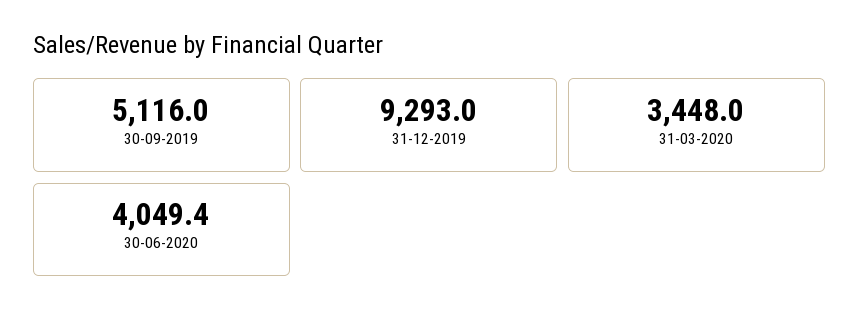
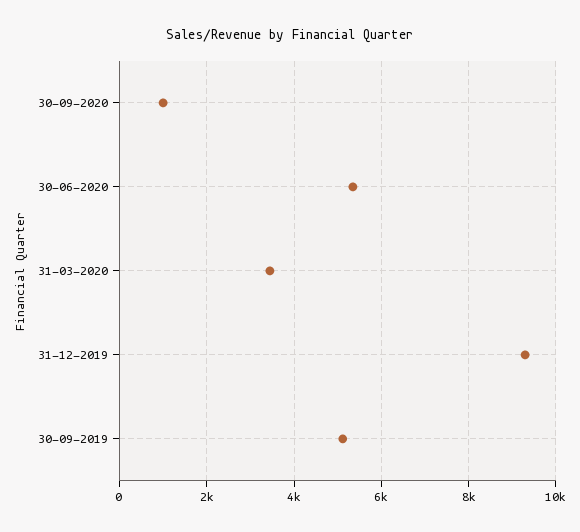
30-06-2020: 4049.4 -> 5400
30-09-2020: none -> 1000

